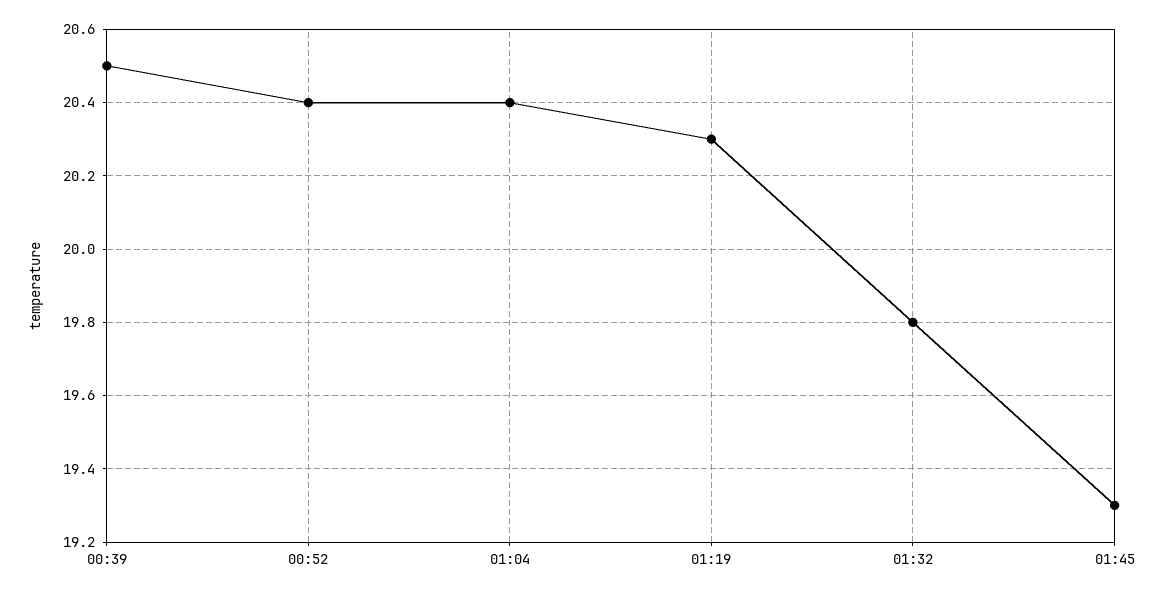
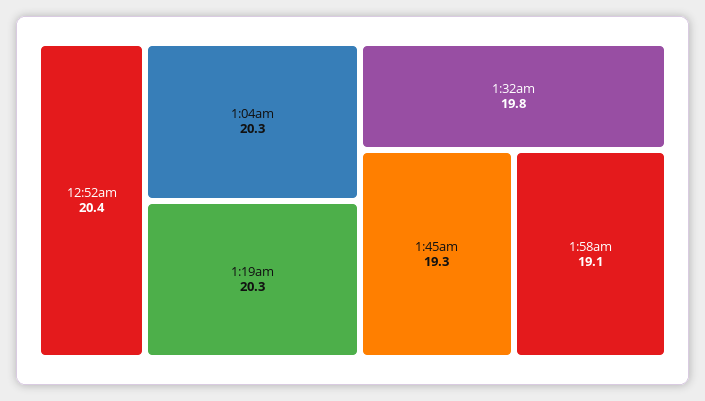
00:39: 20.5 -> none
01:04: 20.4 -> 20.3
1:58am: none -> 19.1

